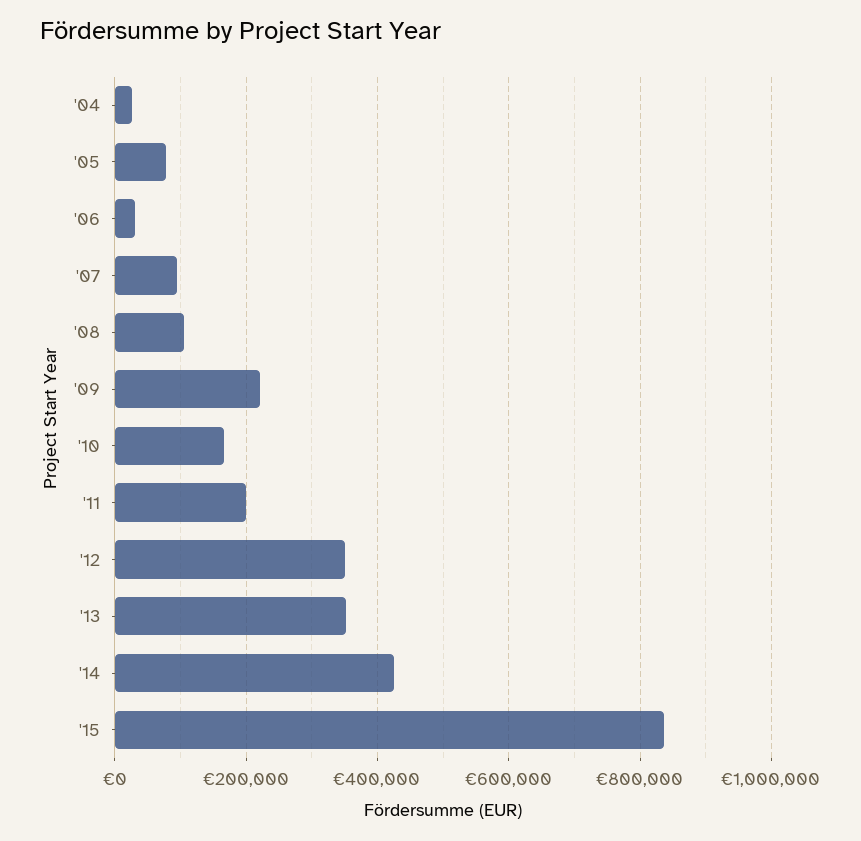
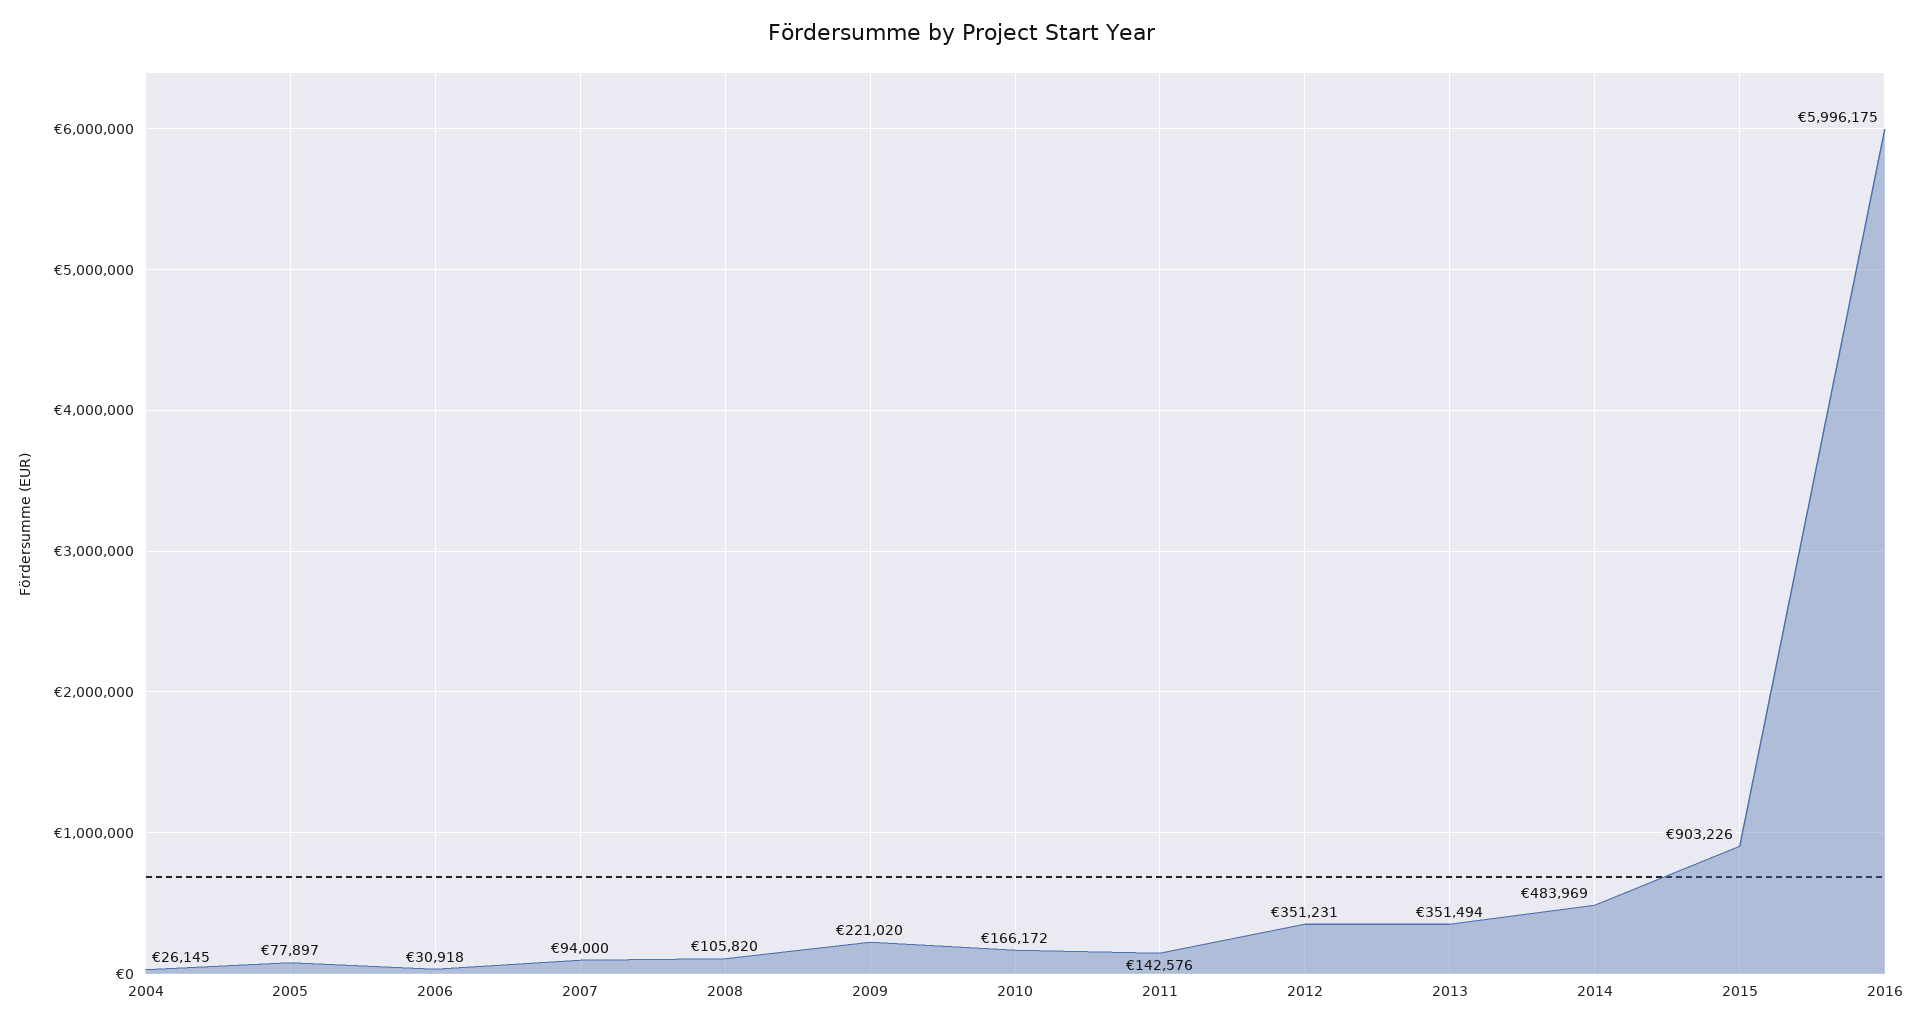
'11: 200000 -> 142576
'14: 420000 -> 483969
'15: 840000 -> 903226
2016: none -> 5996175

